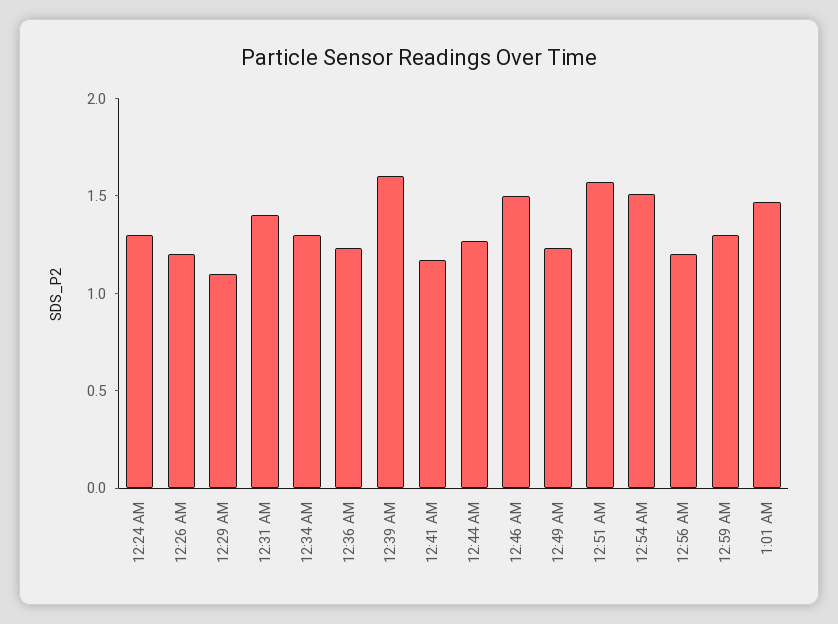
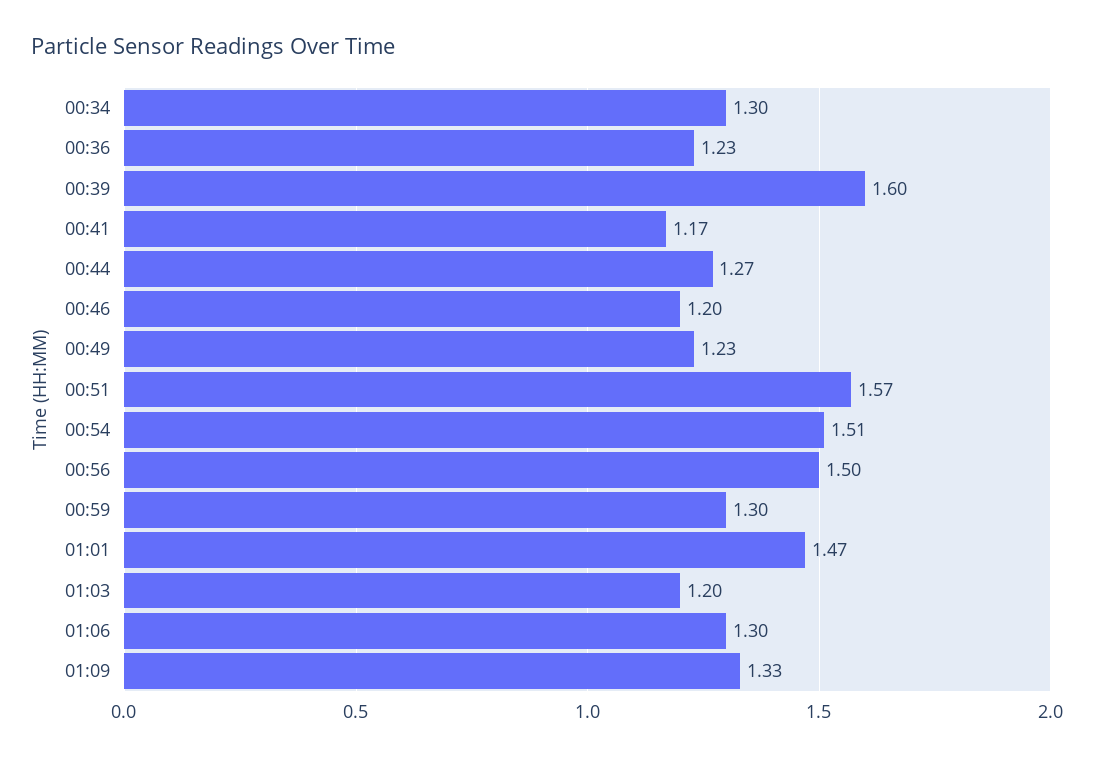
12:24 AM: 1.3 -> none
12:26 AM: 1.2 -> none
12:29 AM: 1.1 -> none
12:31 AM: 1.4 -> none
12:46 AM: 1.5 -> 1.2
12:56 AM: 1.2 -> 1.5
01:03: none -> 1.2
01:06: none -> 1.3
01:09: none -> 1.33

